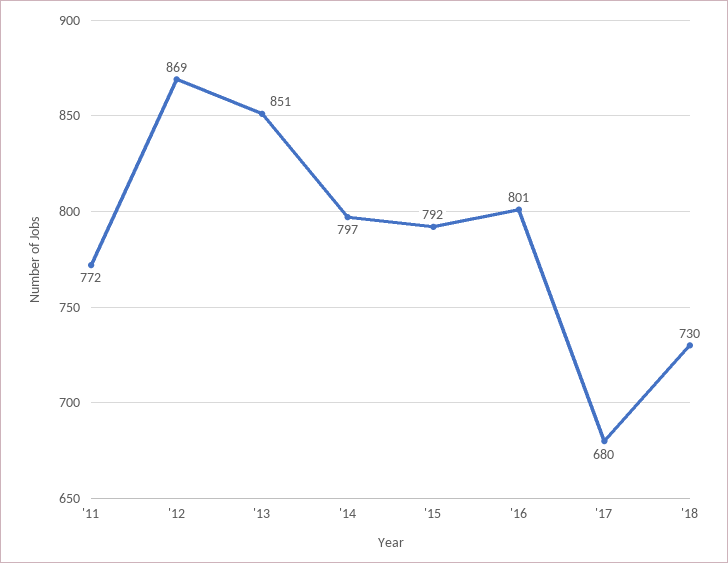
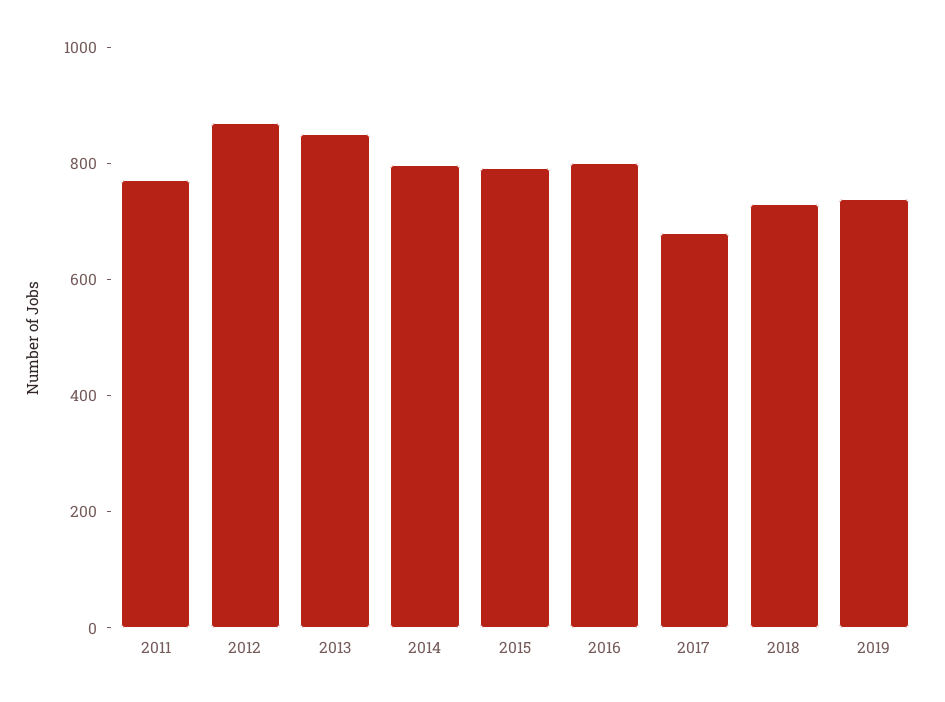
2019: none -> 750

